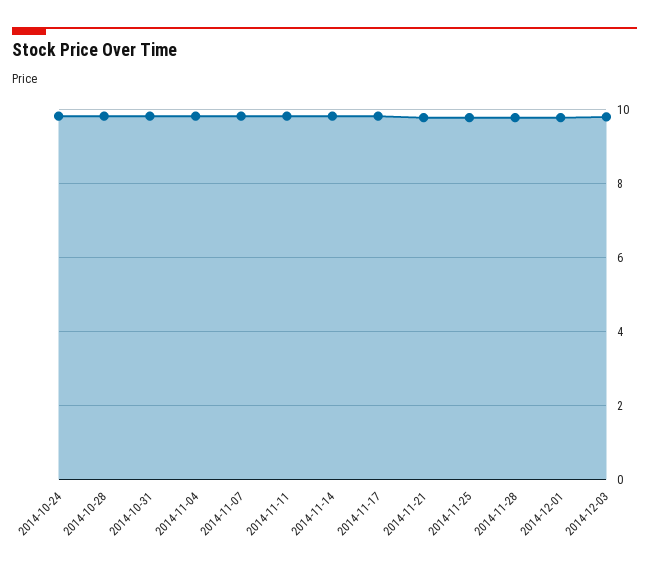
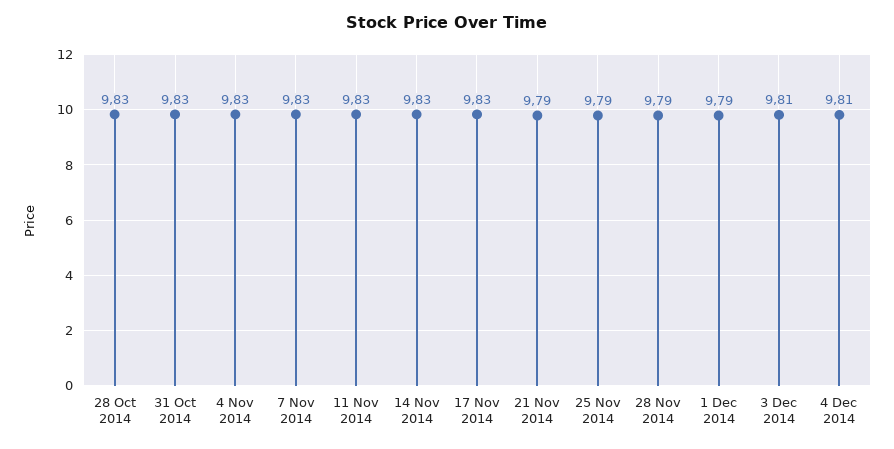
2014-10-24: 9.8 -> none
4 Dec 2014: none -> 9.81

